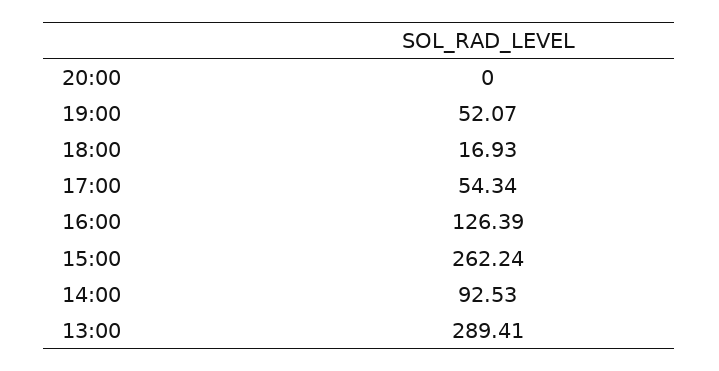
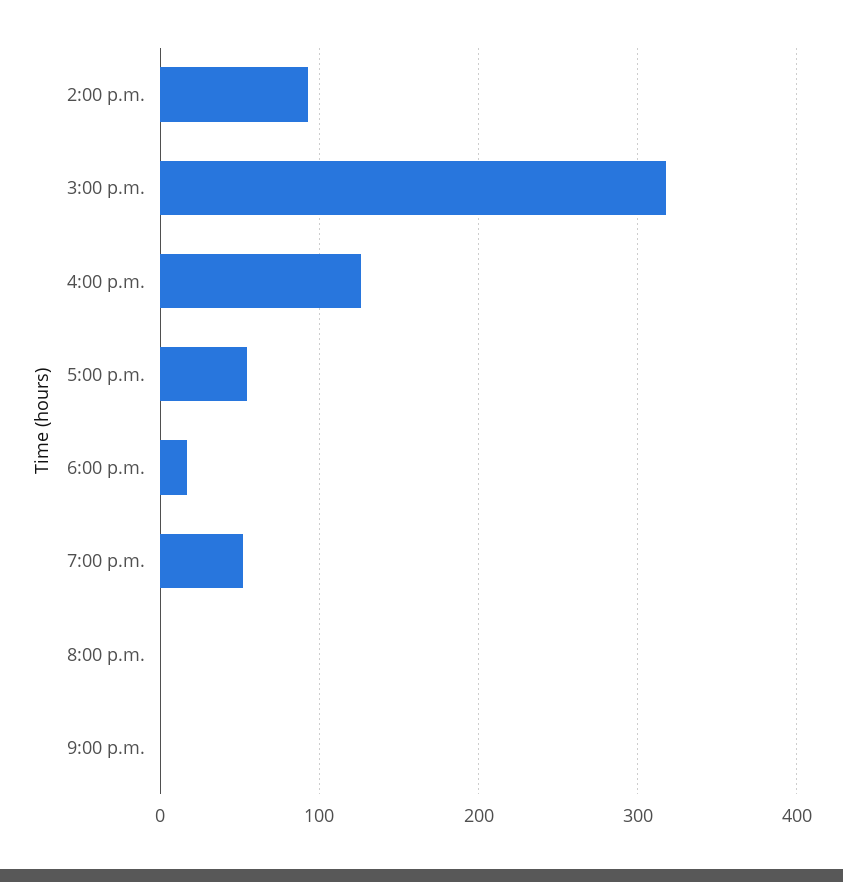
15:00: 262.24 -> 320
13:00: 289.41 -> none
9:00 p.m.: none -> 0

